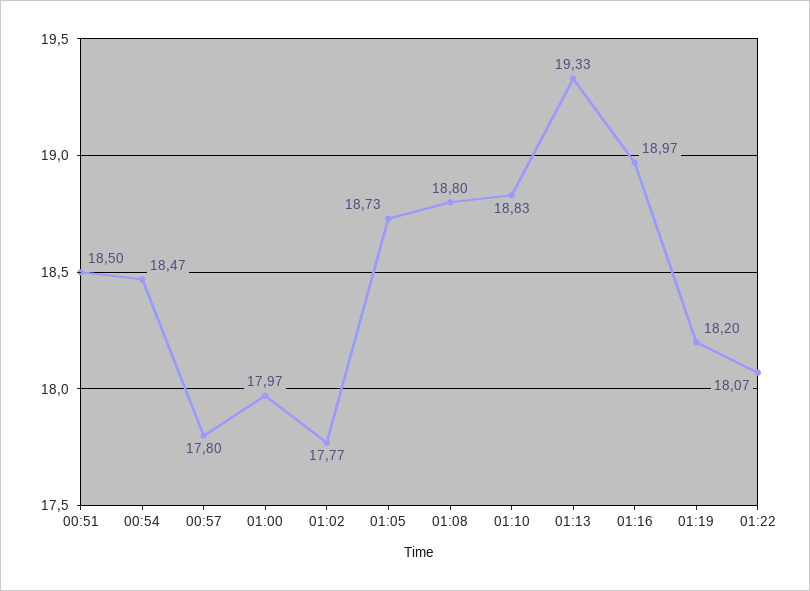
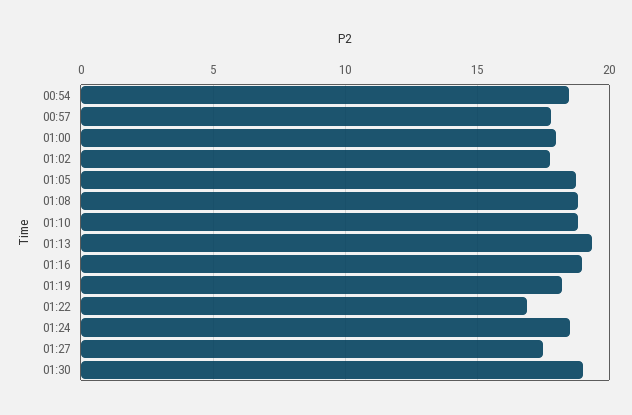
00:51: 18.5 -> none
01:22: 18.07 -> 17
01:24: none -> 18.5
01:27: none -> 17.5
01:30: none -> 19

